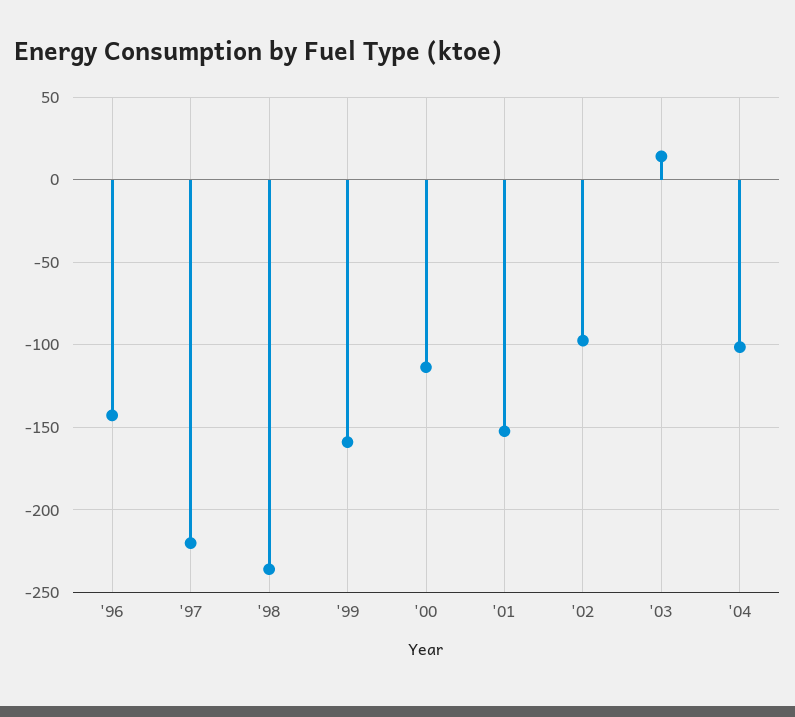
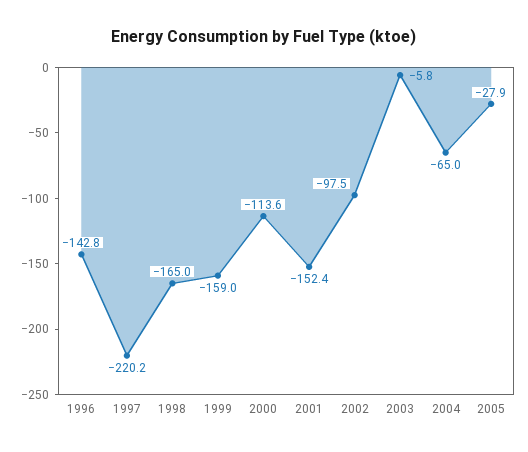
'98: -235 -> -165
'03: 15 -> -5.8
'04: -100 -> -65
2005: none -> -27.9

